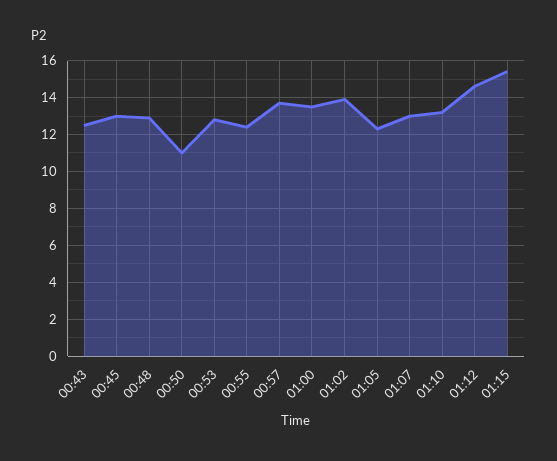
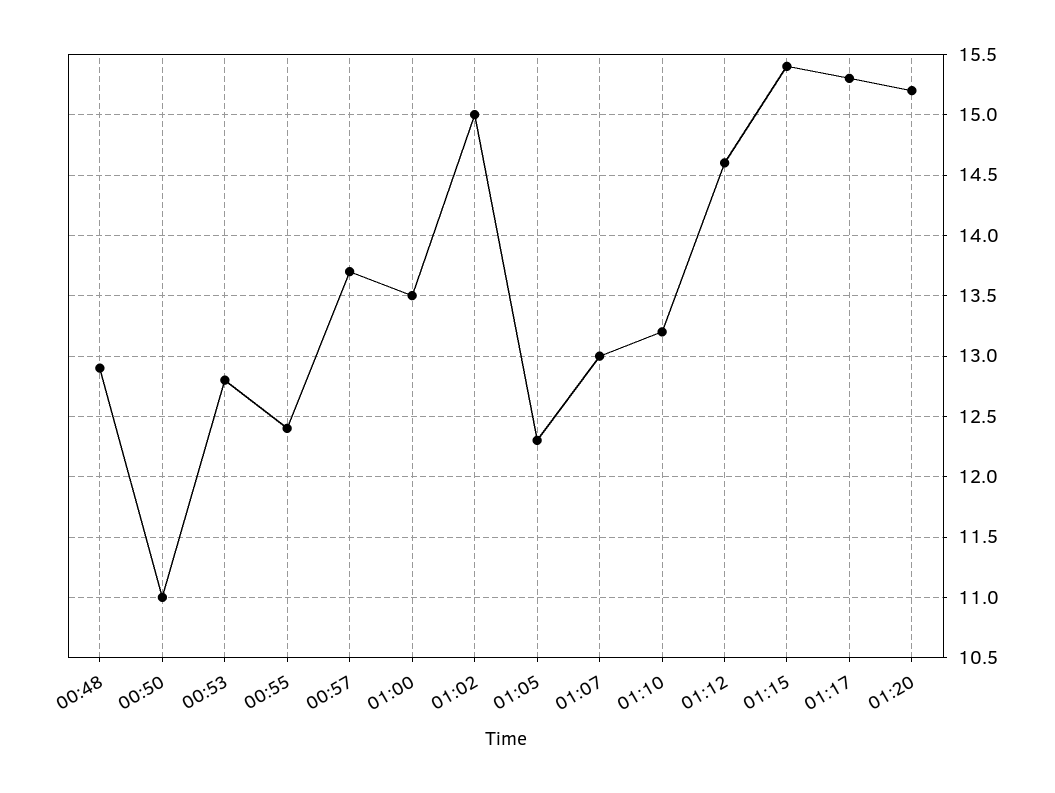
00:43: 12.5 -> none
00:45: 13 -> none
01:02: 14 -> 15
01:17: none -> 15.3
01:20: none -> 15.2

